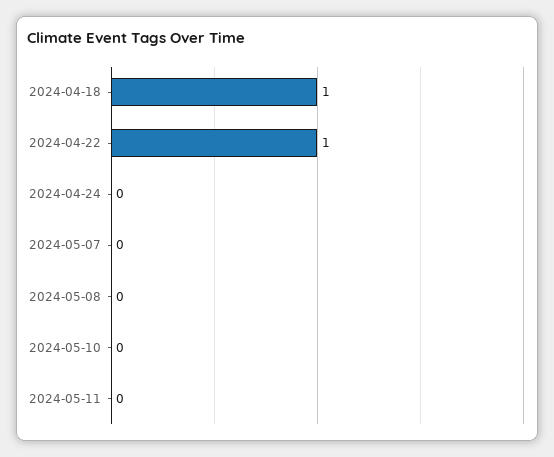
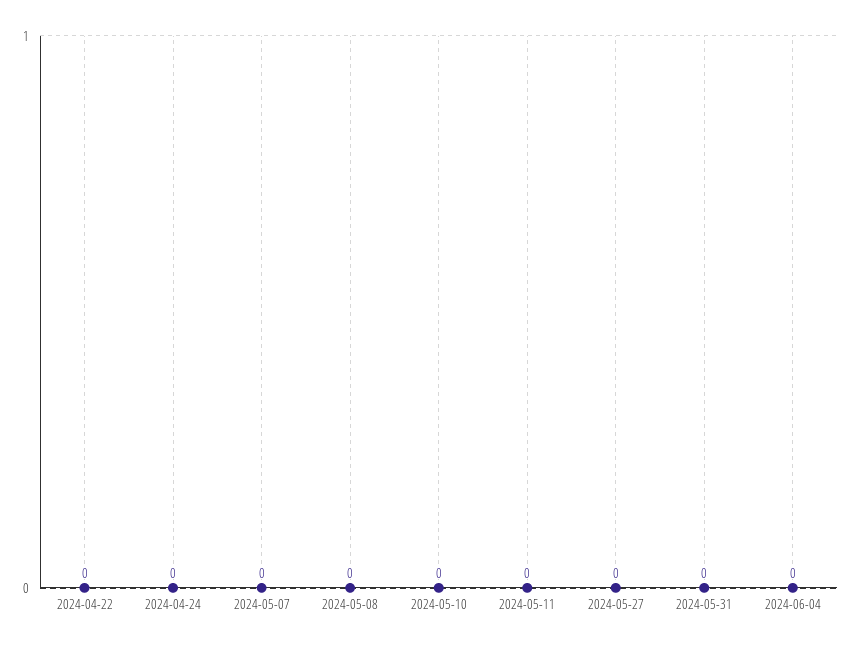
2024-04-18: 1 -> none
2024-04-22: 1 -> 0
2024-05-27: none -> 0
2024-05-31: none -> 0
2024-06-04: none -> 0

